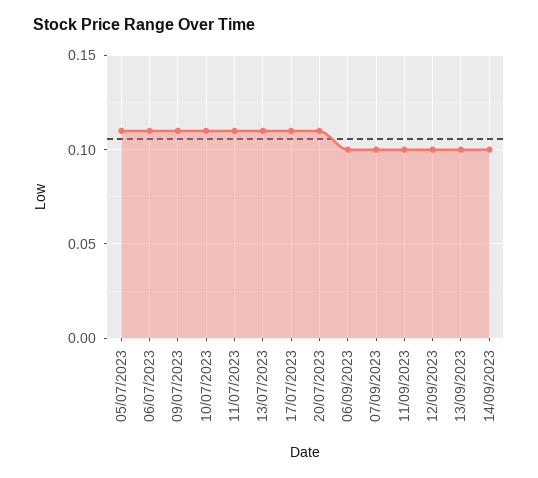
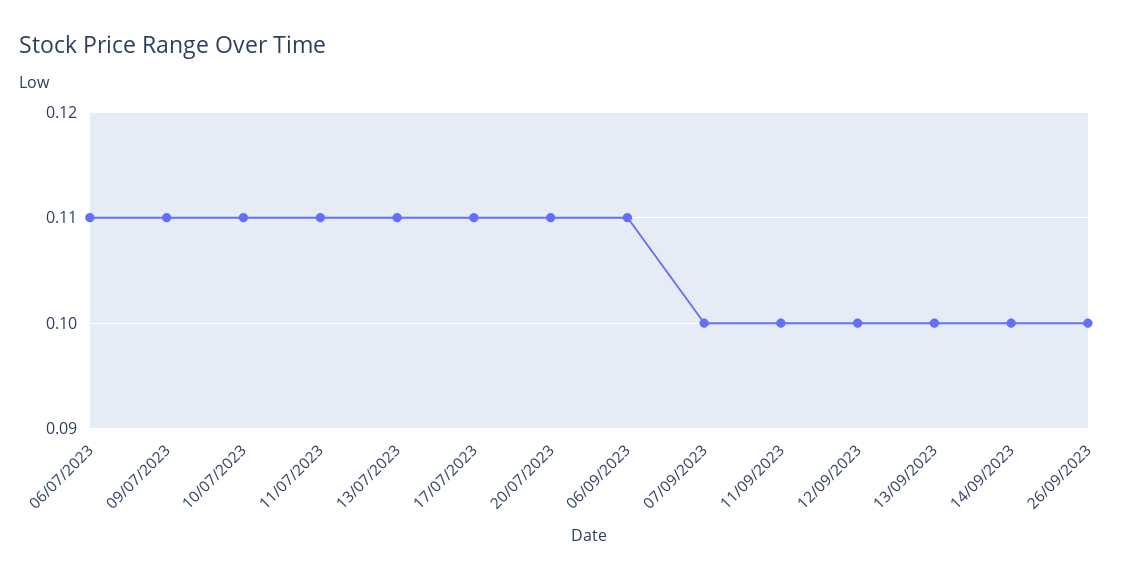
05/07/2023: 0.11 -> none
06/09/2023: 0.1 -> 0.11
26/09/2023: none -> 0.1

